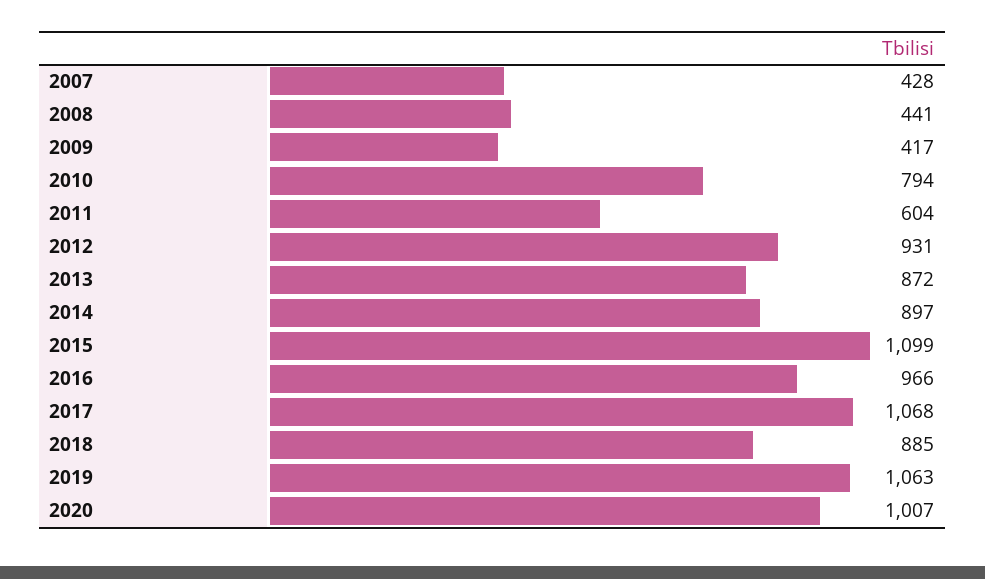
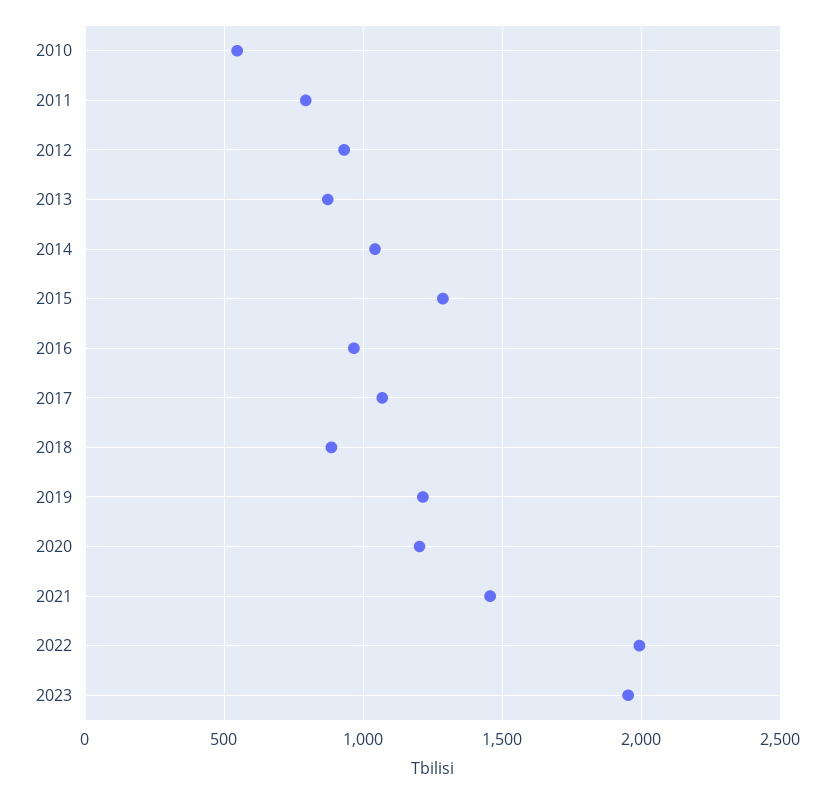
2007: 428 -> none
2008: 441 -> none
2009: 417 -> none
2010: 794 -> 550
2011: 604 -> 800
2014: 897 -> 1050
2015: 1099 -> 1300
2019: 1063 -> 1200
2020: 1007 -> 1200
2021: none -> 1450
2022: none -> 2000
2023: none -> 1950

